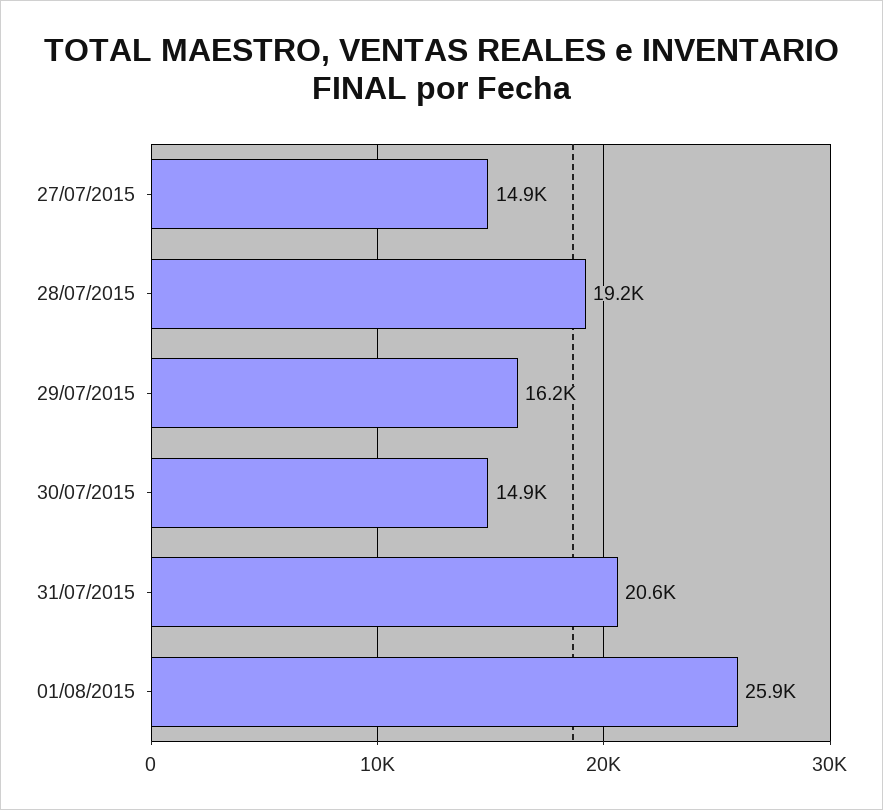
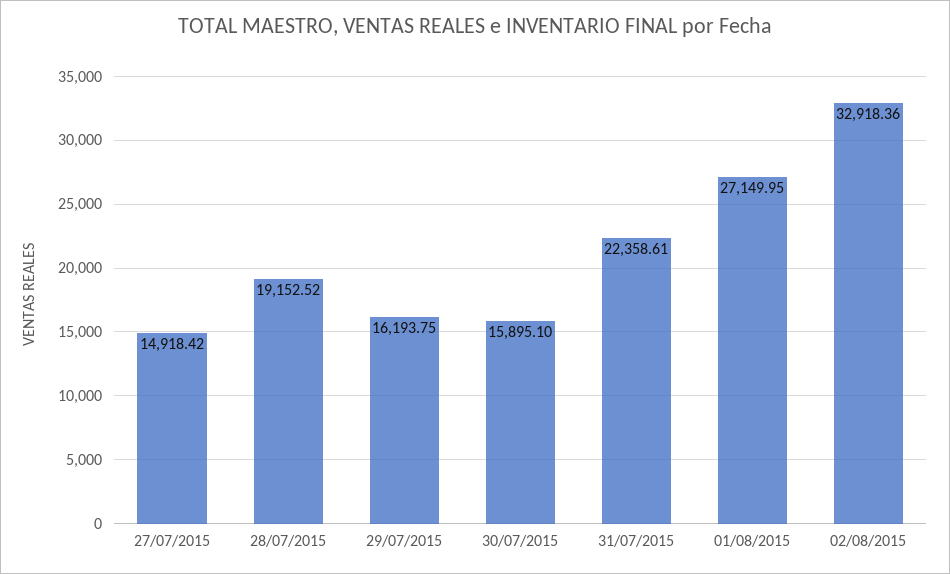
30/07/2015: 14900 -> 15895.1
31/07/2015: 20600 -> 22358.61
01/08/2015: 25900 -> 27149.95
02/08/2015: none -> 32918.36

